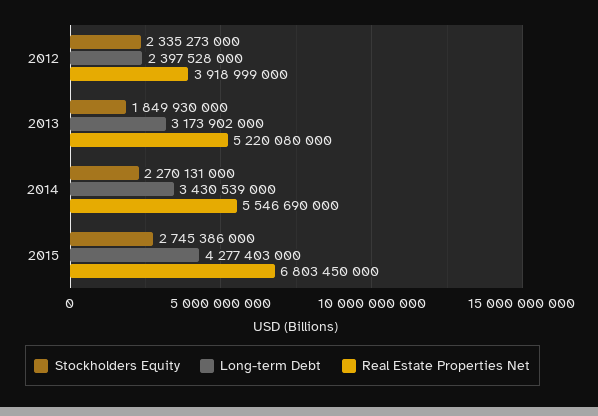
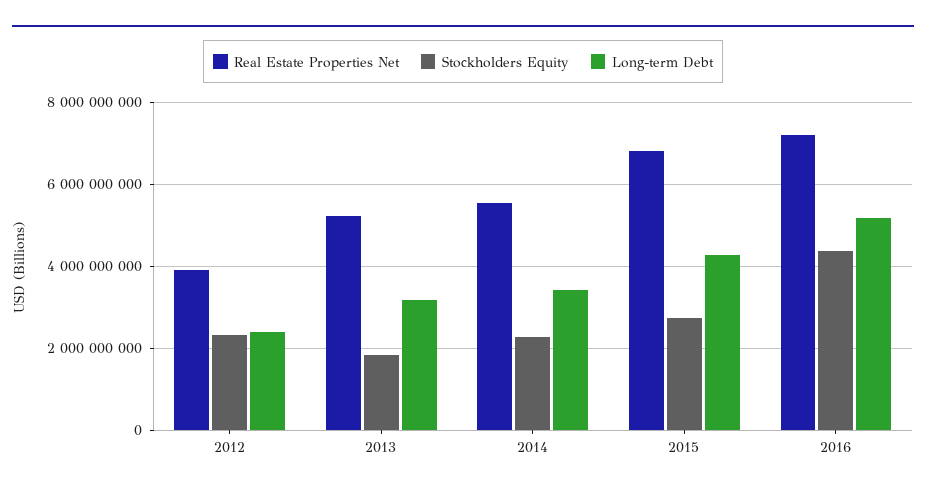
Real Estate Properties Net, 2016: none -> 7200000000
Stockholders Equity, 2016: none -> 4400000000
Long-term Debt, 2016: none -> 5200000000

